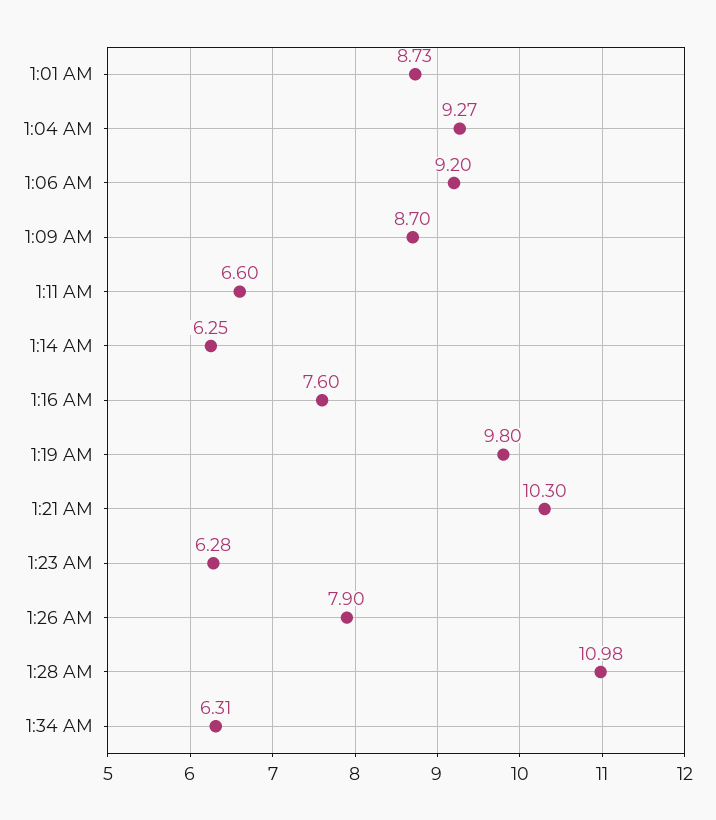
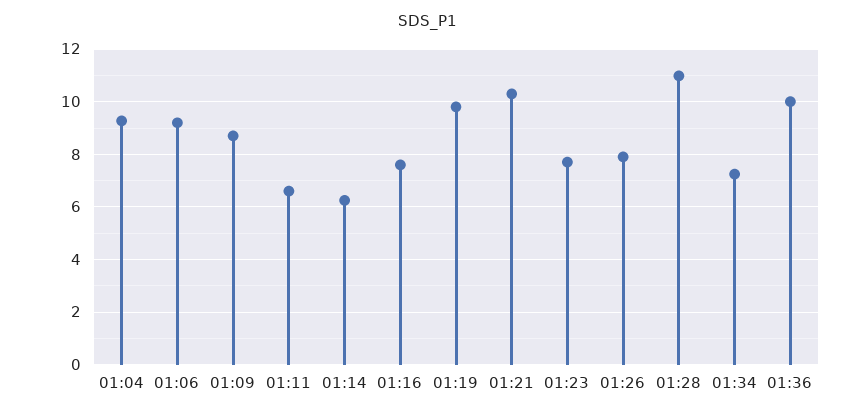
1:01 AM: 8.73 -> none
1:23 AM: 6.28 -> 7.75
1:34 AM: 6.31 -> 7.25
01:36: none -> 10

